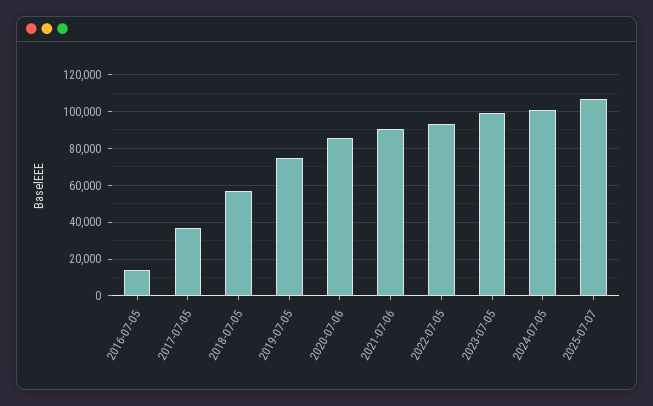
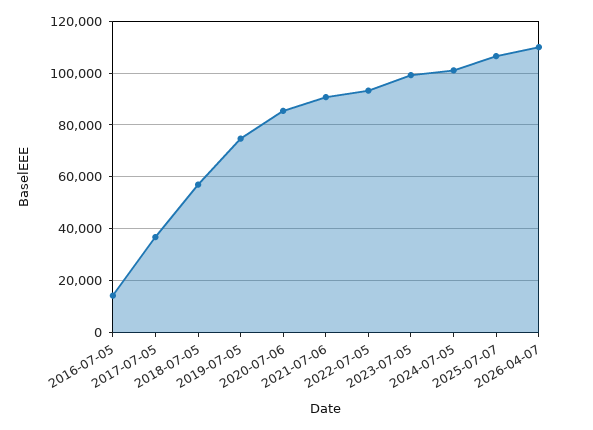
2026-04-07: none -> 110000

